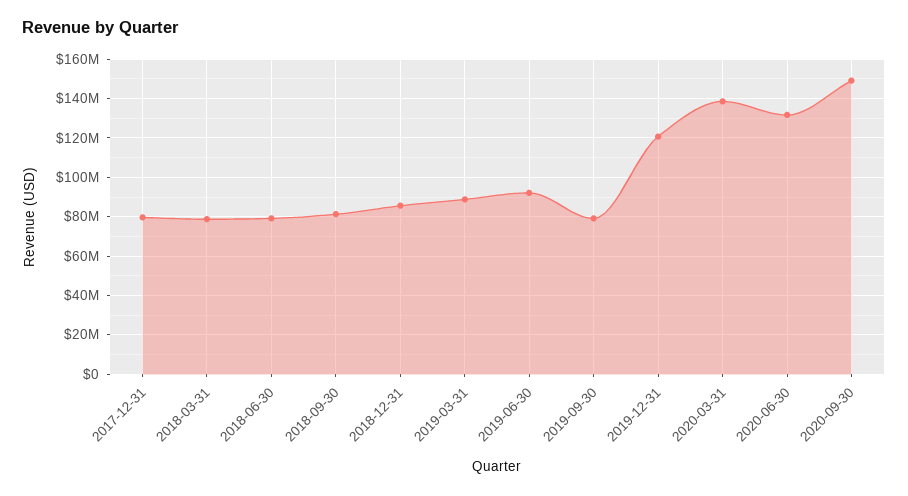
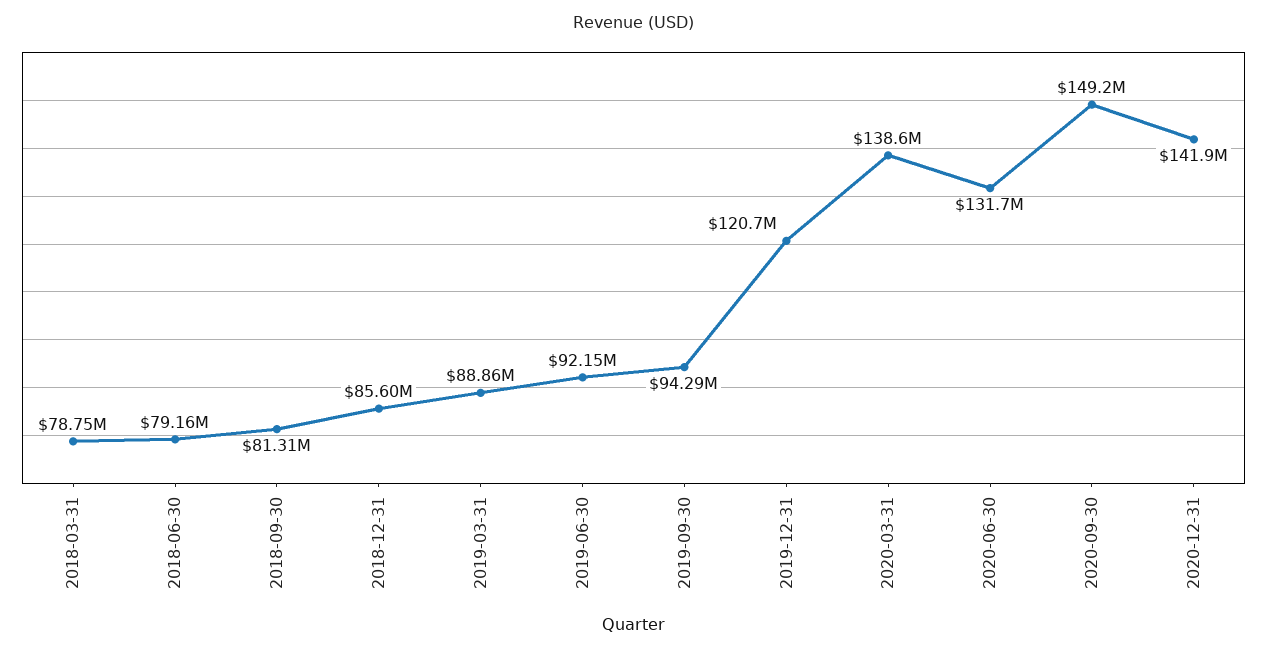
2017-12-31: 80000000 -> none
2019-09-30: 80000000 -> 94290000
2020-12-31: none -> 141900000

